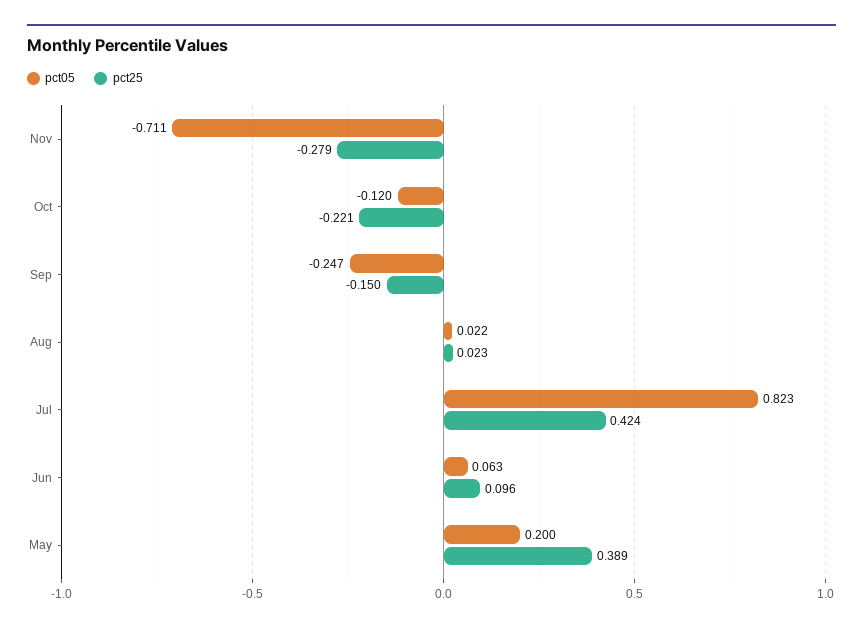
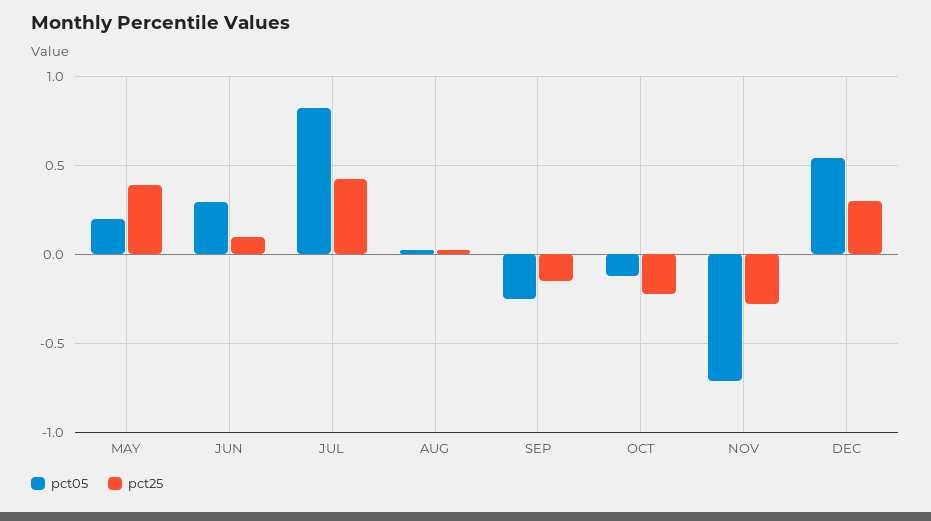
pct05, Jun: 0.063 -> 0.3
pct05, DEC: none -> 0.55
pct25, DEC: none -> 0.3

